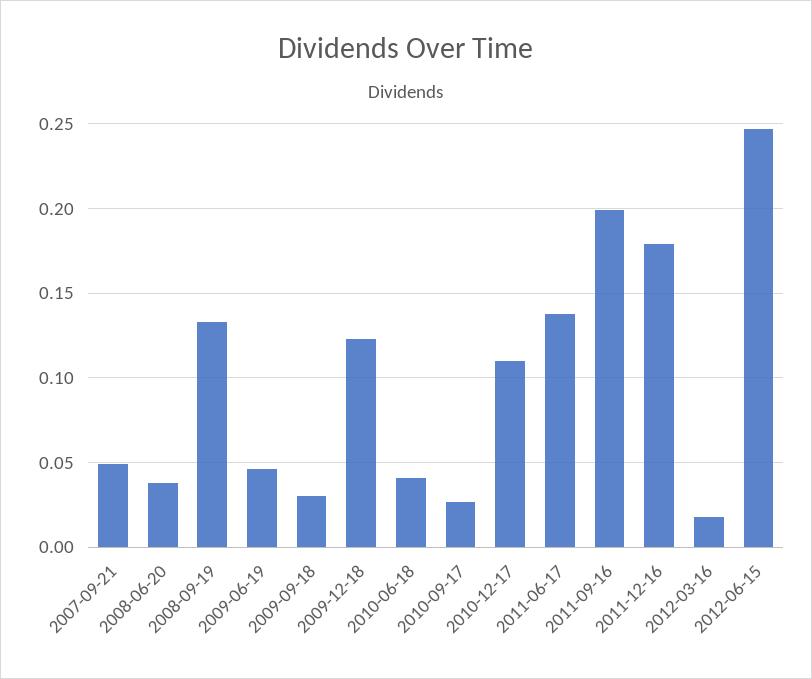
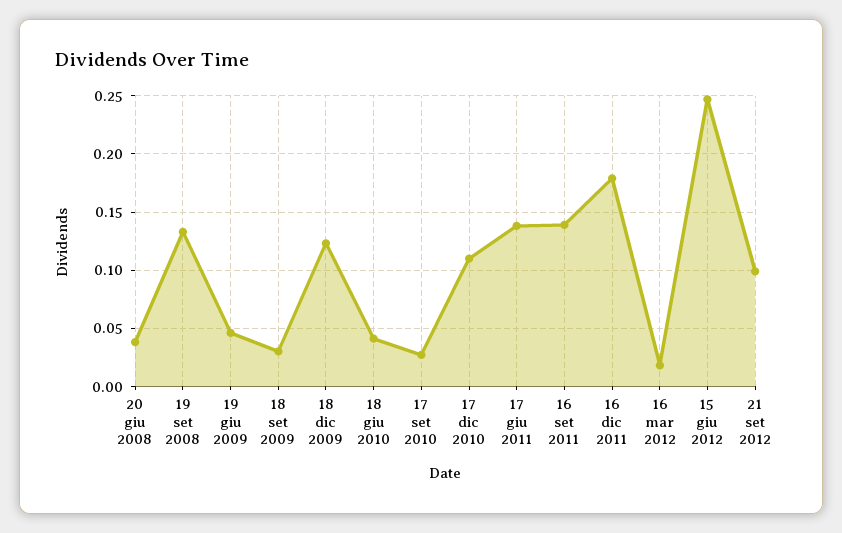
2007-09-21: 0.05 -> none
2011-09-16: 0.2 -> 0.14
21 set 2012: none -> 0.1

